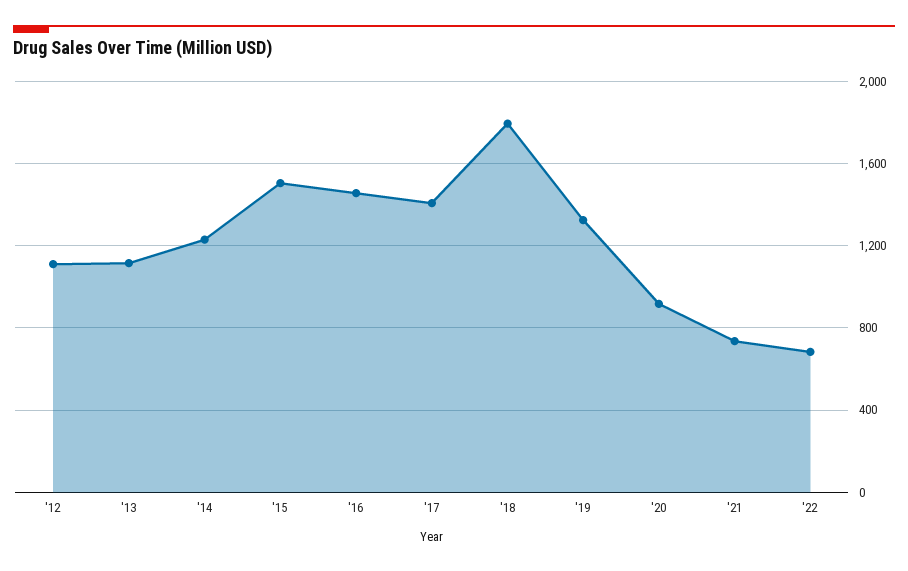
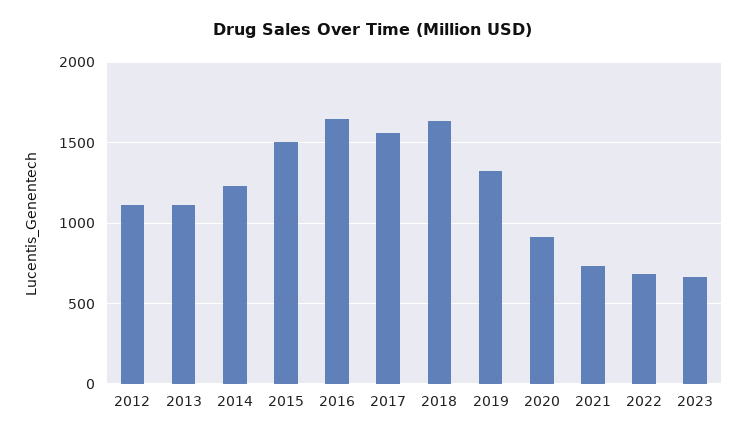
'16: 1450 -> 1650
'17: 1400 -> 1550
'18: 1800 -> 1650
2023: none -> 650

